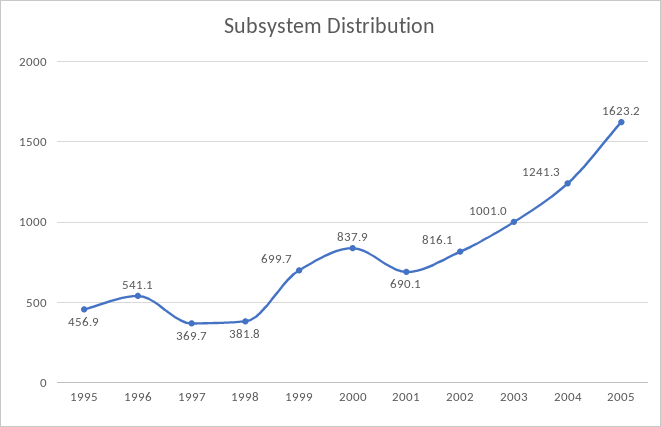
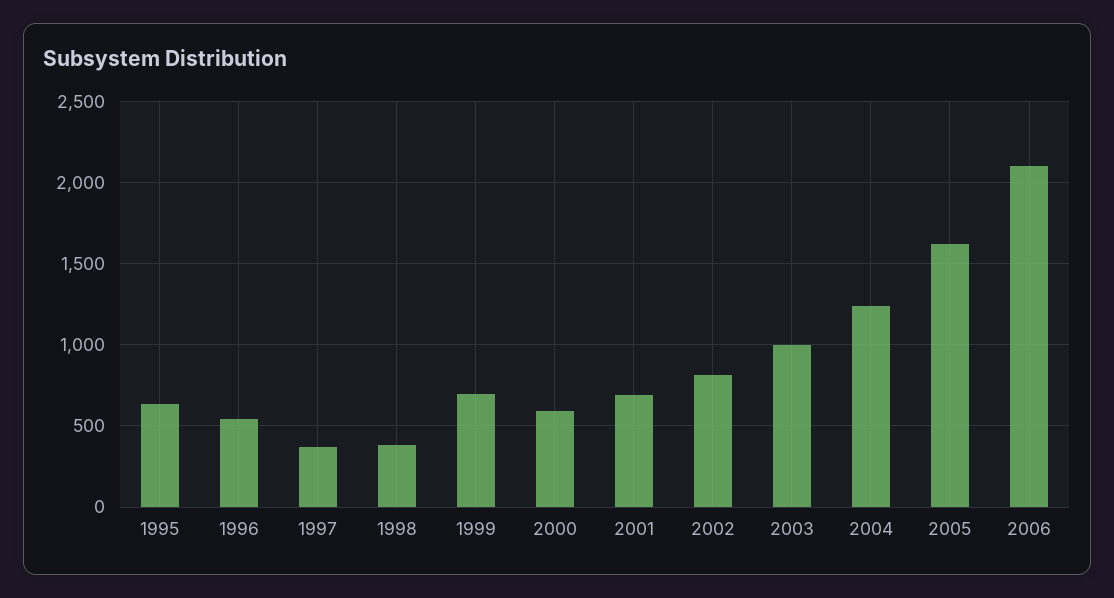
1995: 456.9 -> 650
2000: 837.9 -> 600
2006: none -> 2100

